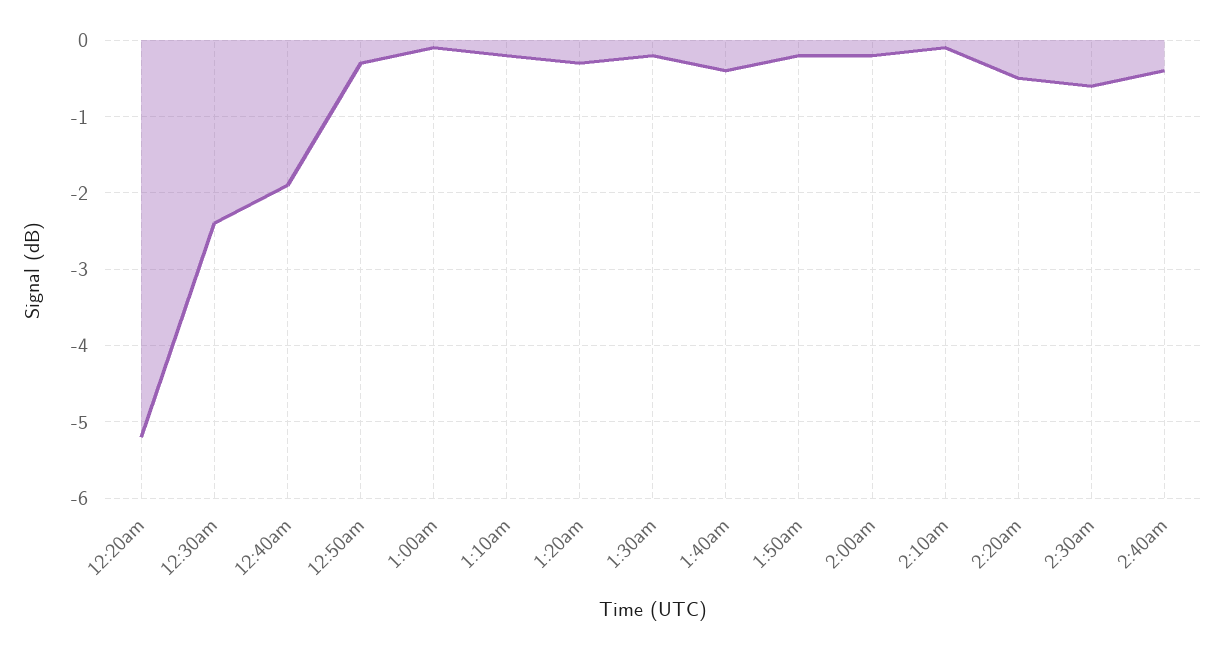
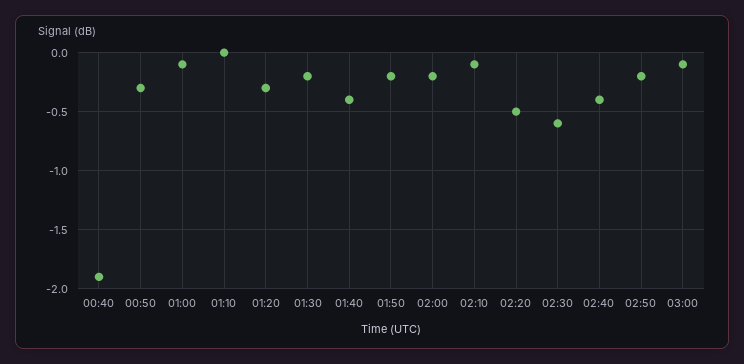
12:20am: -5.2 -> none
12:30am: -2.4 -> none
1:10am: -0.2 -> 0
02:50: none -> -0.2
03:00: none -> -0.1

